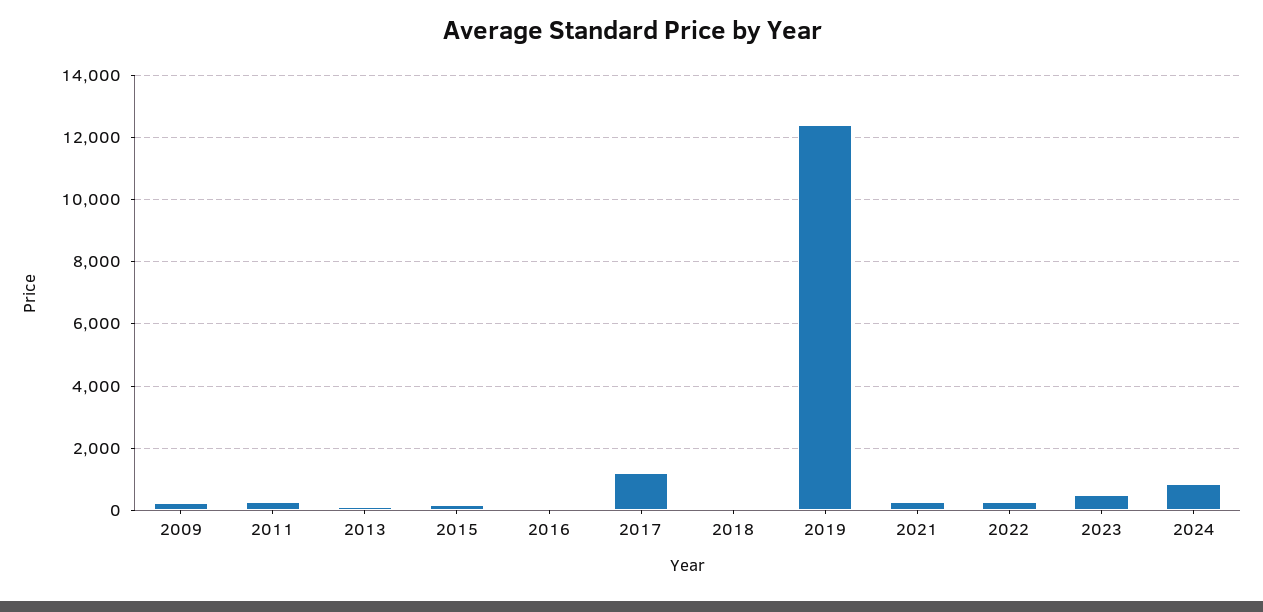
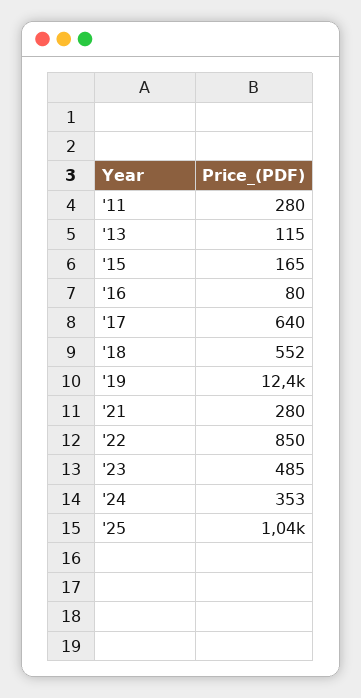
2009: 200 -> none
2017: 1200 -> 640
2018: 0 -> 552
2022: 200 -> 850
2024: 800 -> 353
'25: none -> 1040

